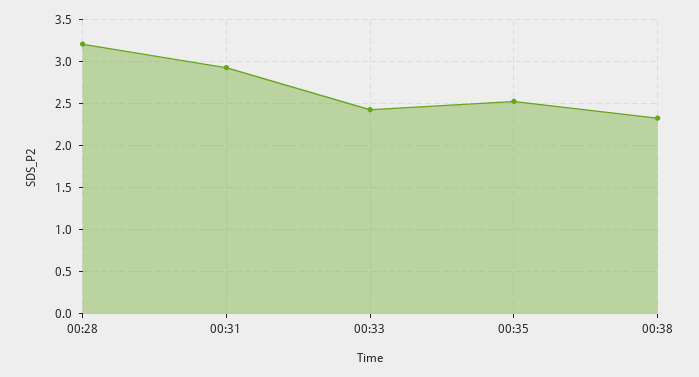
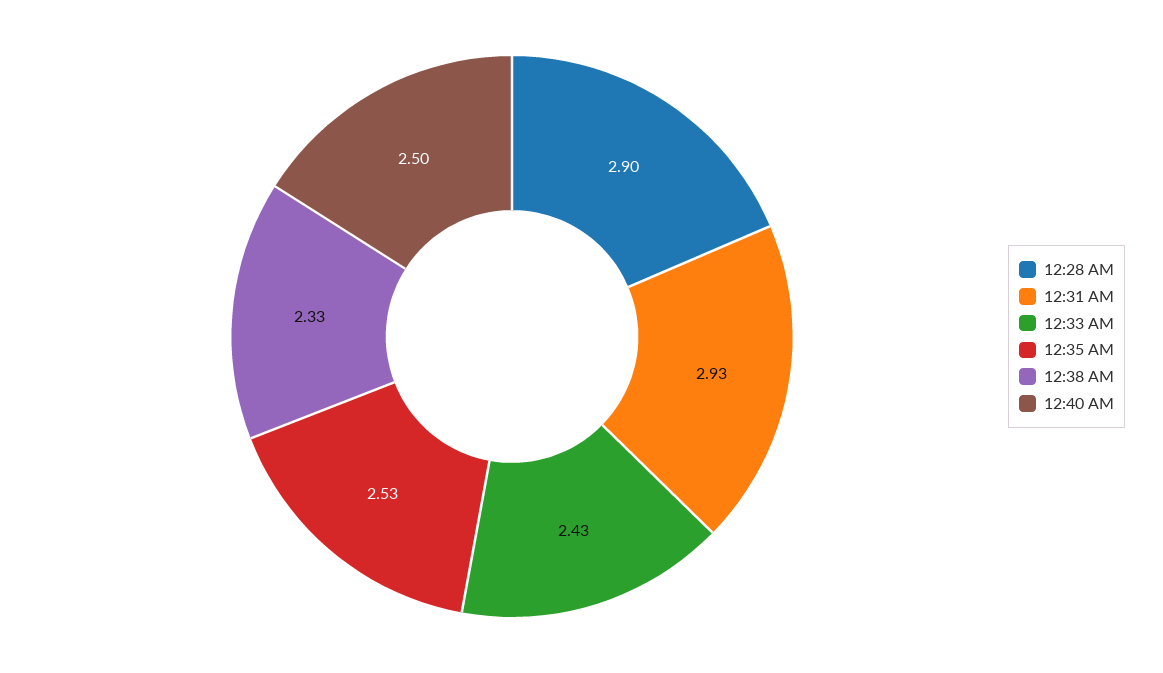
00:28: 3.2 -> 2.9
12:40 AM: none -> 2.5

